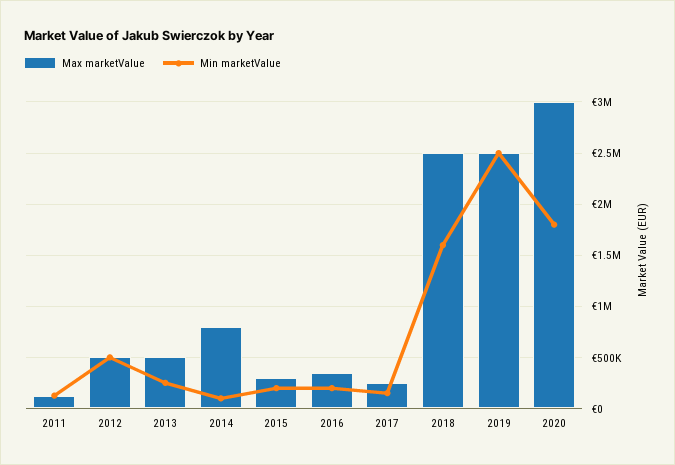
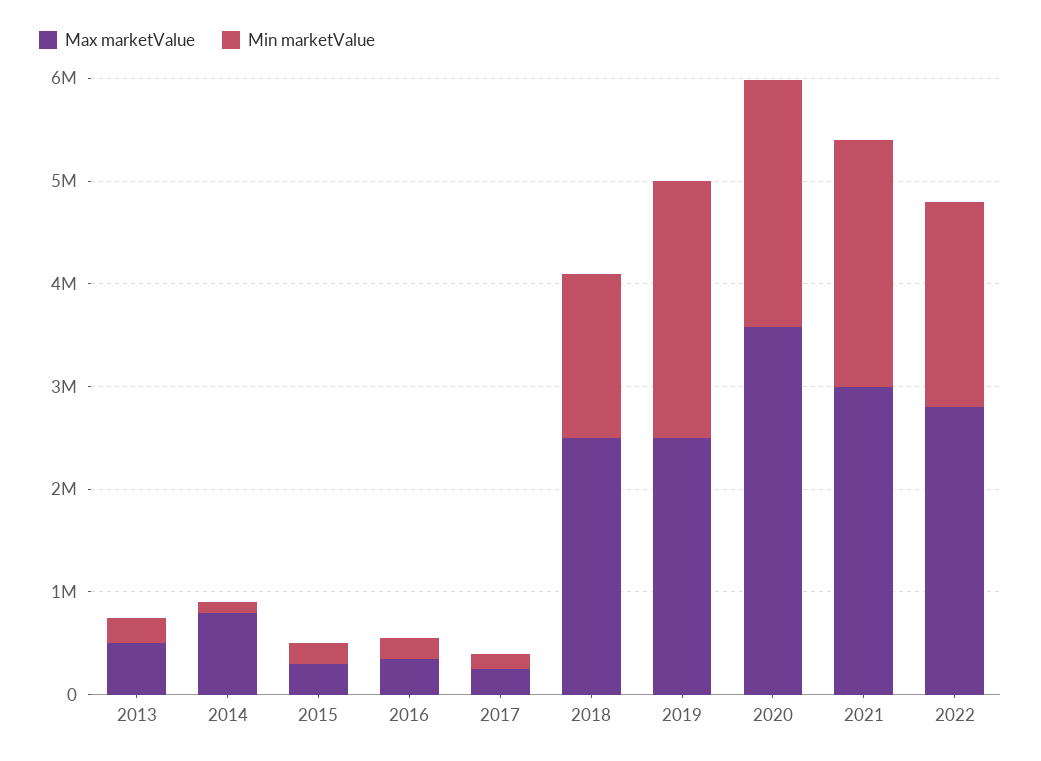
Max marketValue, 2011: 100000 -> none
Min marketValue, 2011: 100000 -> none
Max marketValue, 2012: 500000 -> none
Min marketValue, 2012: 500000 -> none
Max marketValue, 2020: 3000000 -> 3600000
Min marketValue, 2020: 1800000 -> 2400000
Max marketValue, 2021: none -> 3000000
Min marketValue, 2021: none -> 2400000
Max marketValue, 2022: none -> 2800000
Min marketValue, 2022: none -> 2000000

